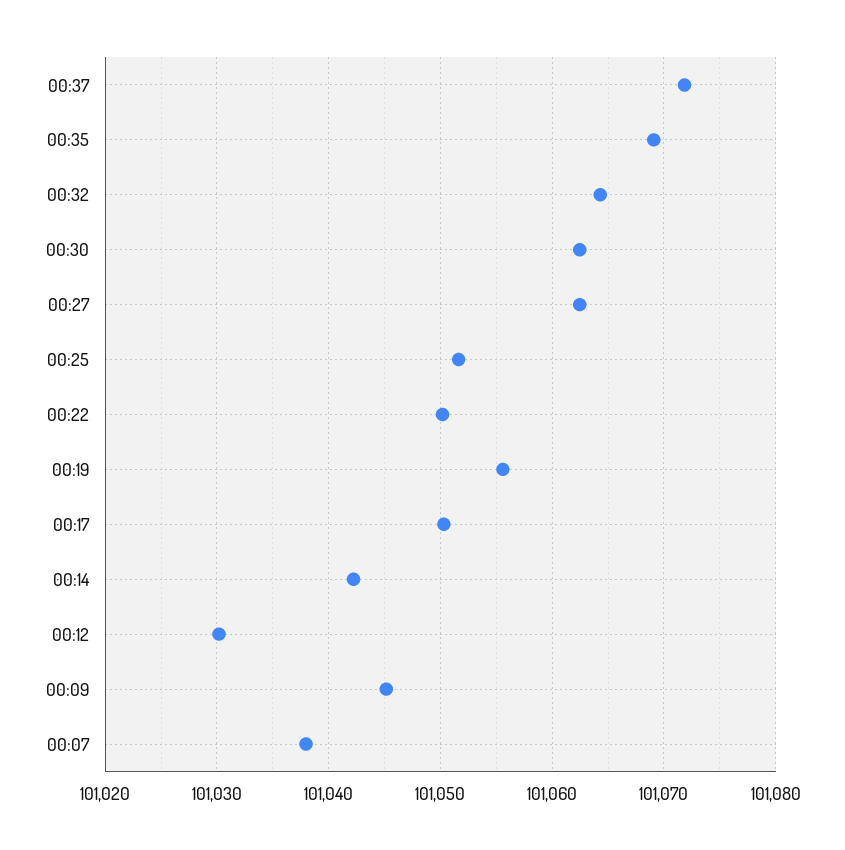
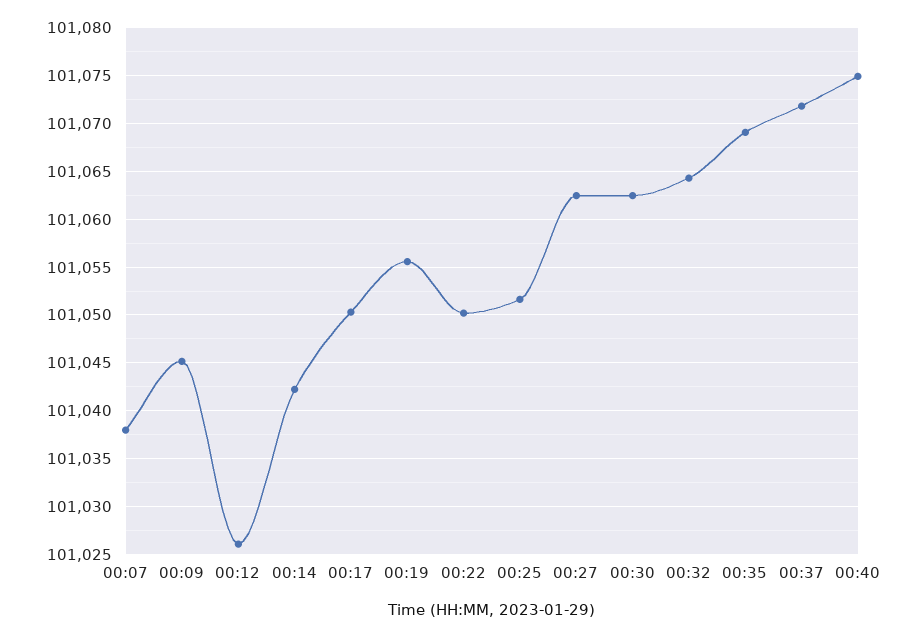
00:12: 101030 -> 101026
00:40: none -> 101075

